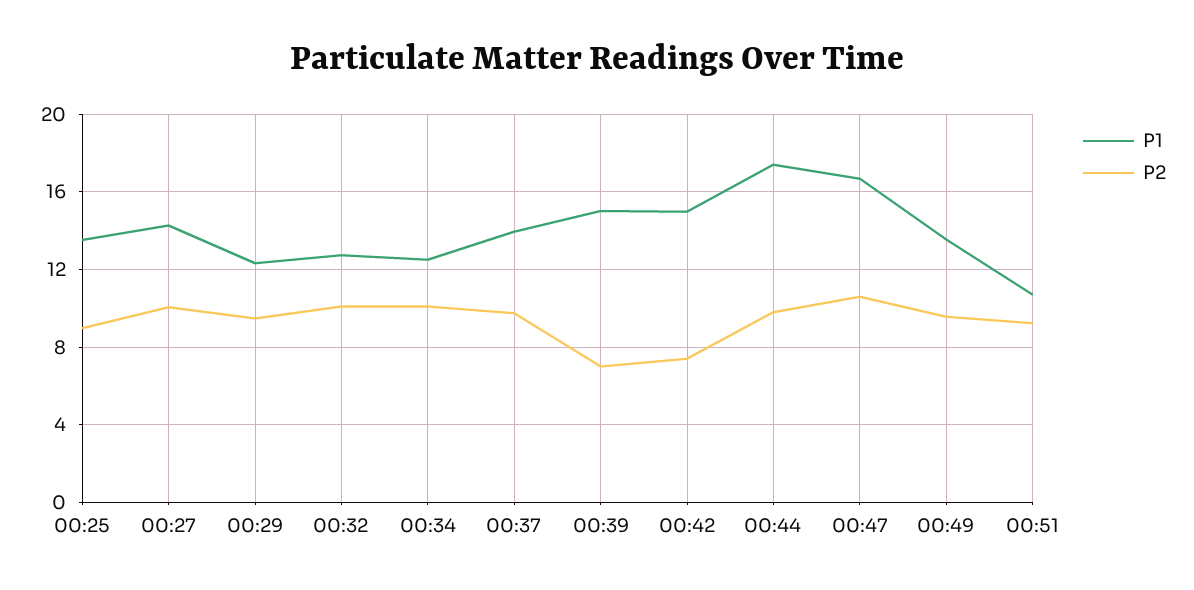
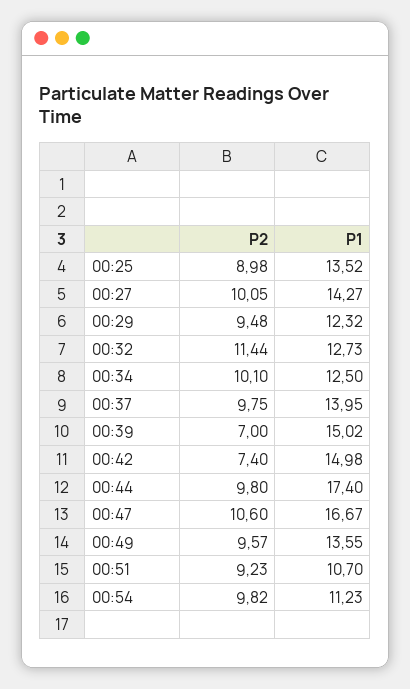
P2, 00:32: 10 -> 11.44
P2, 00:54: none -> 9.82
P1, 00:54: none -> 11.23

